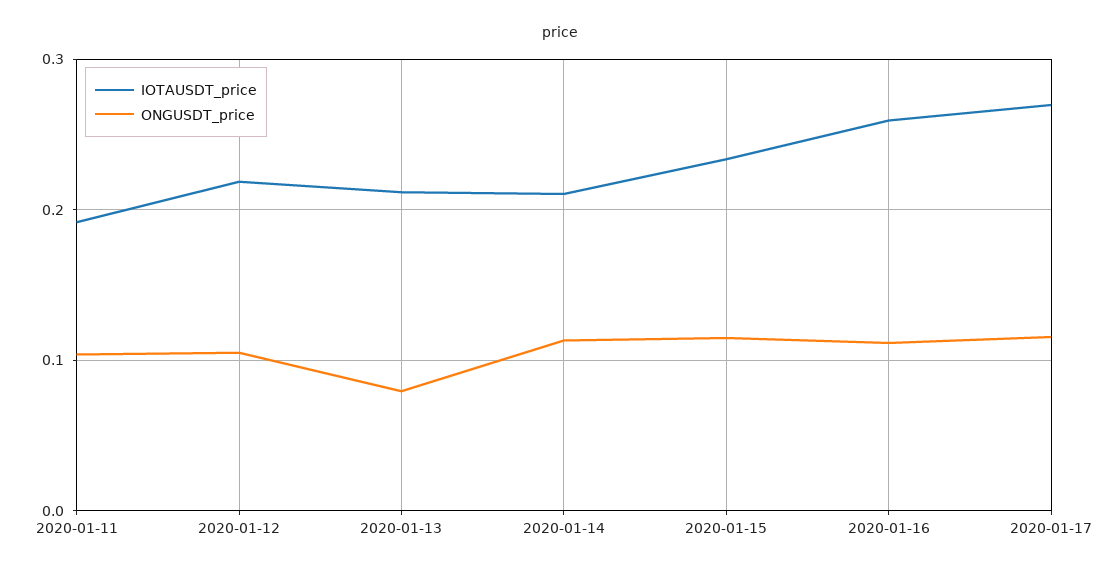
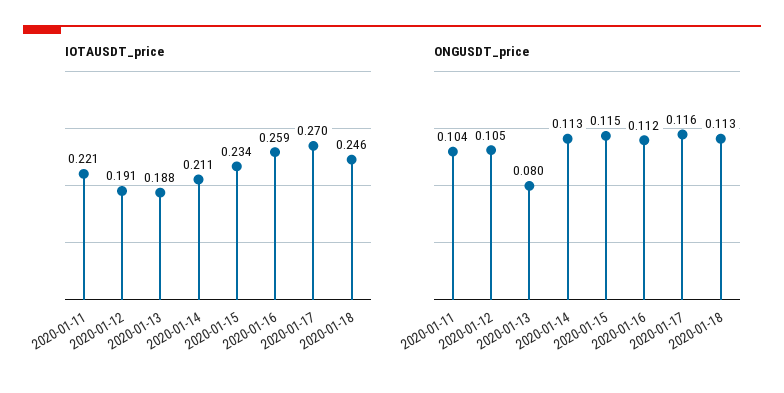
IOTAUSDT_price, 2020-01-11: 0.19 -> 0.221
IOTAUSDT_price, 2020-01-12: 0.22 -> 0.191
IOTAUSDT_price, 2020-01-13: 0.21 -> 0.188
IOTAUSDT_price, 2020-01-18: none -> 0.246
ONGUSDT_price, 2020-01-18: none -> 0.113

